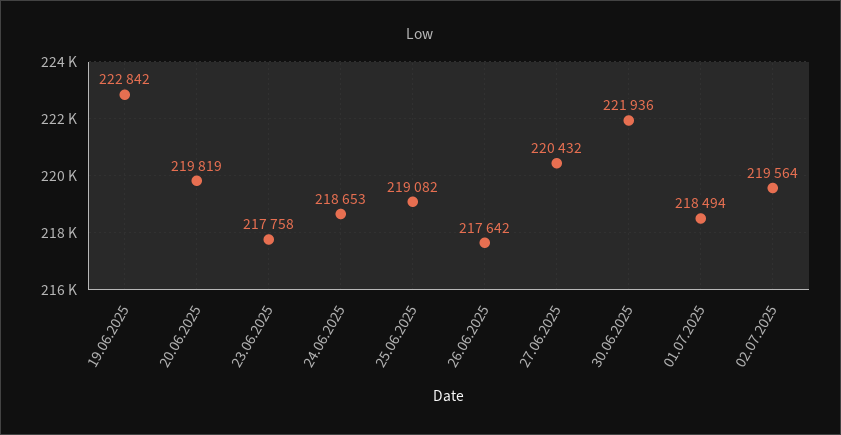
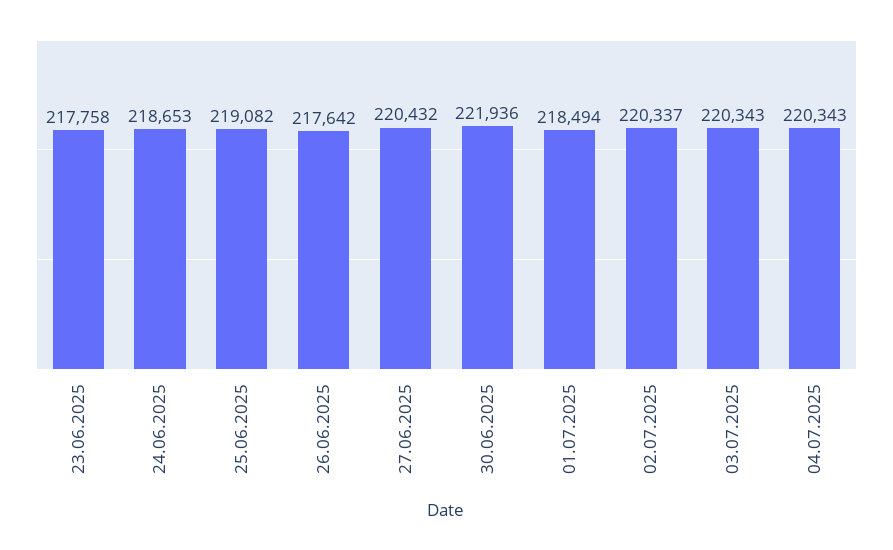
19.06.2025: 222842 -> none
20.06.2025: 219819 -> none
02.07.2025: 219564 -> 220337
03.07.2025: none -> 220343
04.07.2025: none -> 220343

